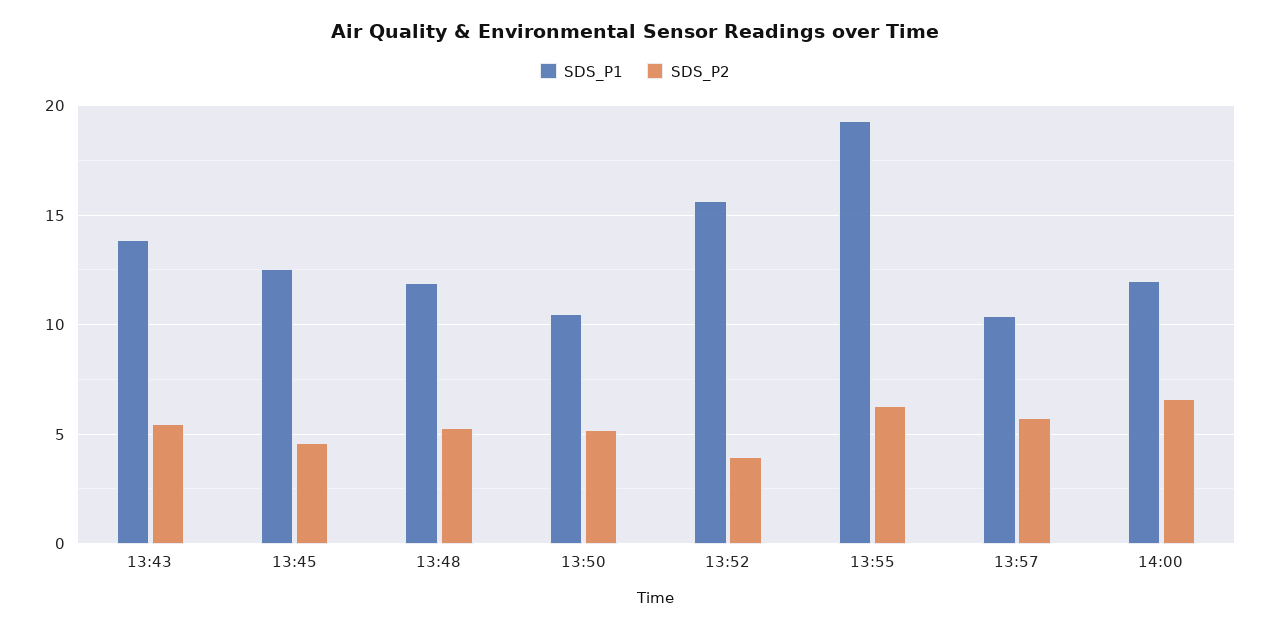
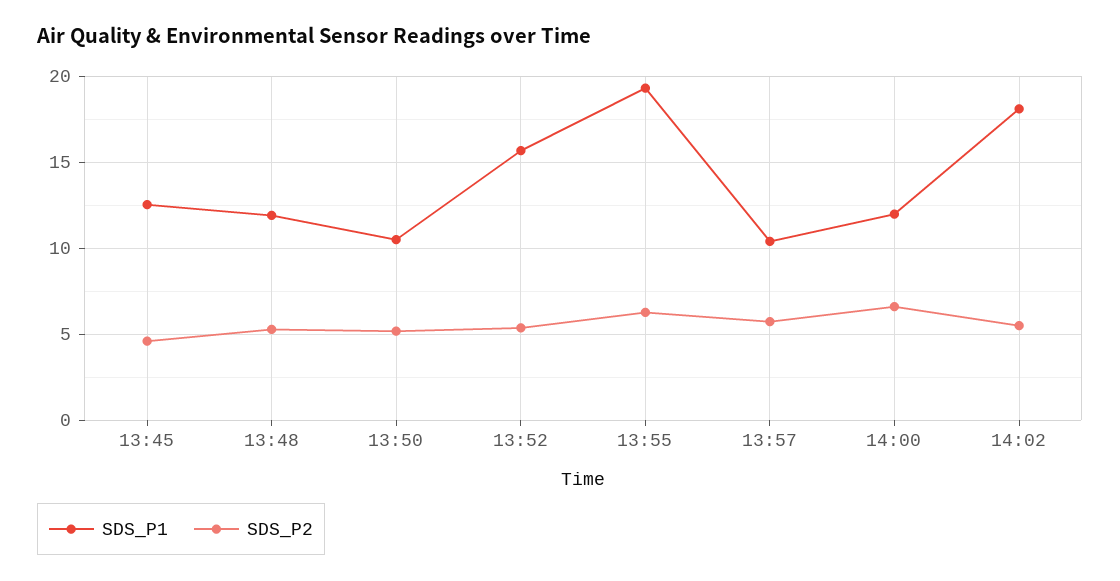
SDS_P1, 13:43: 14 -> none
SDS_P2, 13:43: 5.5 -> none
SDS_P2, 13:52: 4 -> 5.5
SDS_P1, 14:02: none -> 18
SDS_P2, 14:02: none -> 5.5

